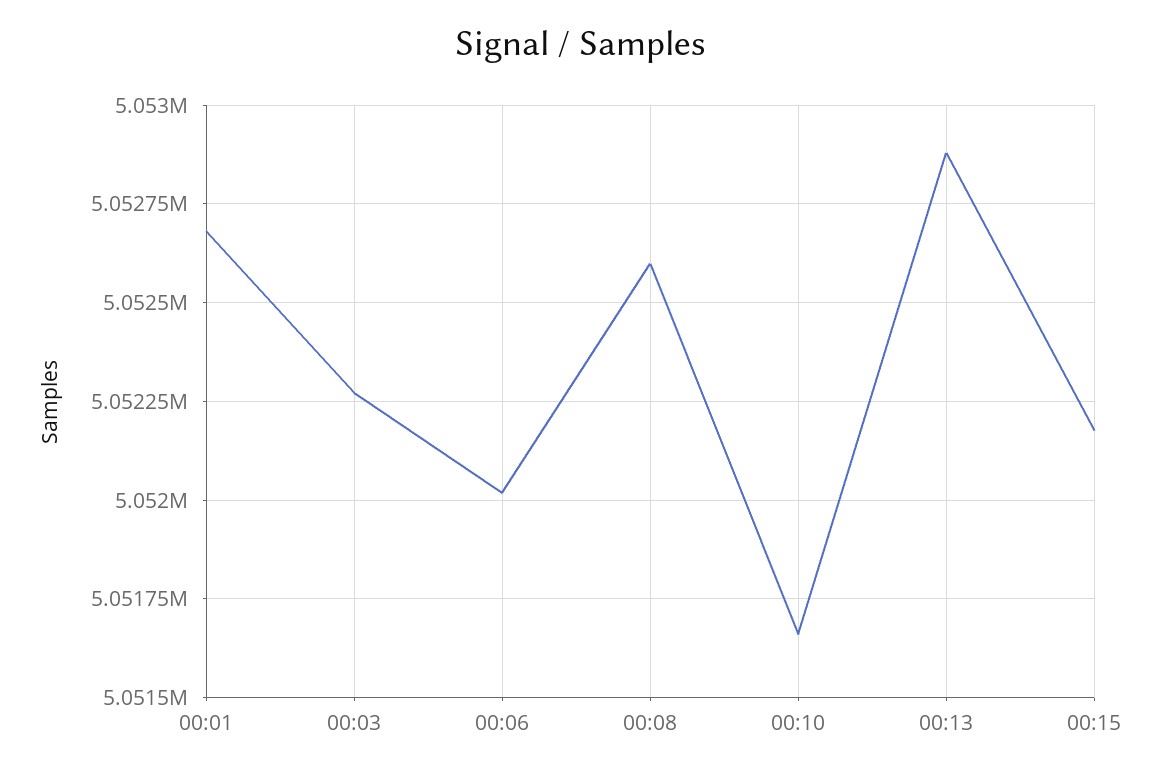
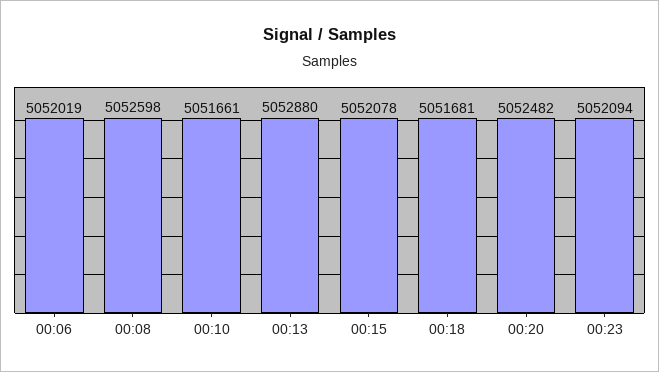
00:01: 5052675 -> none
00:03: 5052275 -> none
00:15: 5052175 -> 5052078
00:18: none -> 5051681
00:20: none -> 5052482
00:23: none -> 5052094

